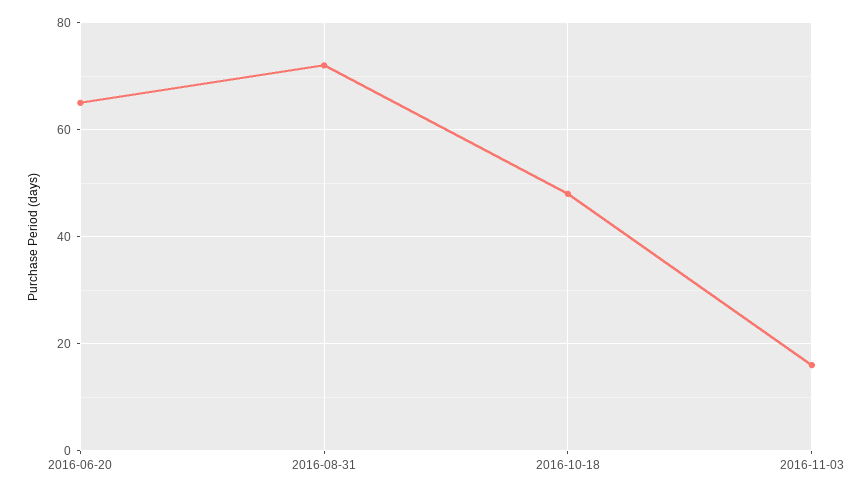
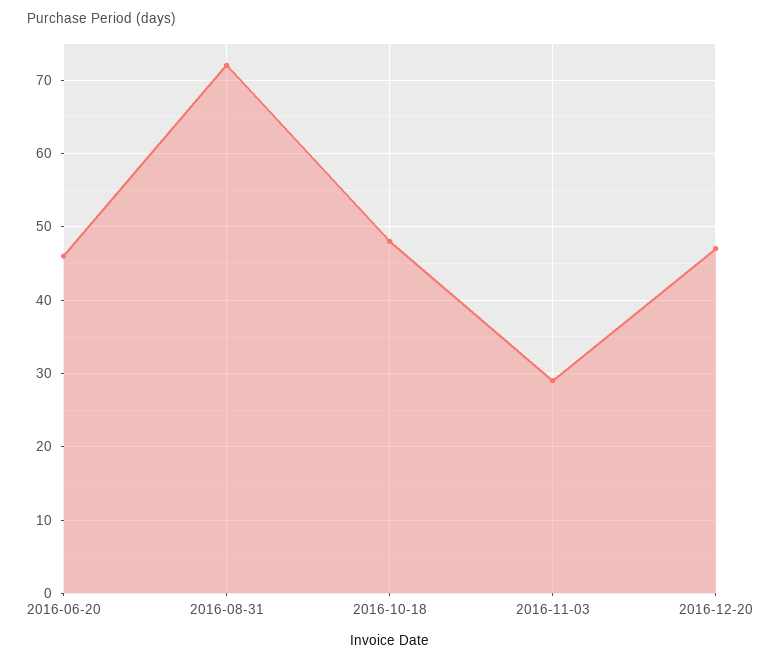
2016-06-20: 65 -> 46
2016-11-03: 15 -> 29
2016-12-20: none -> 47

